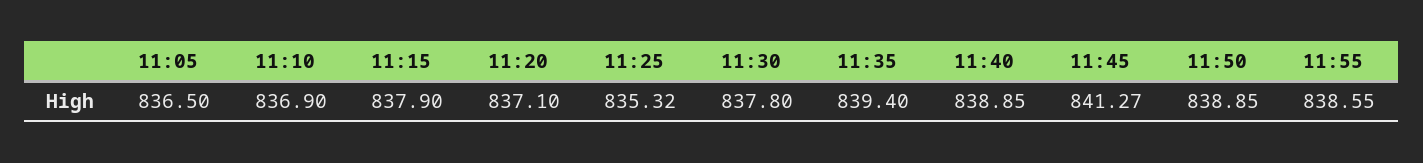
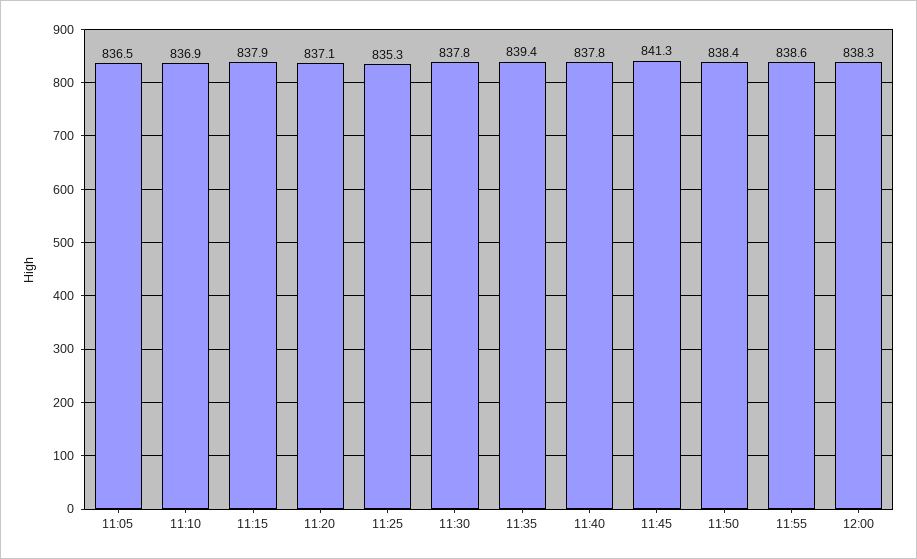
11:40: 838.85 -> 837.8
11:50: 838.85 -> 838.4
12:00: none -> 838.3

